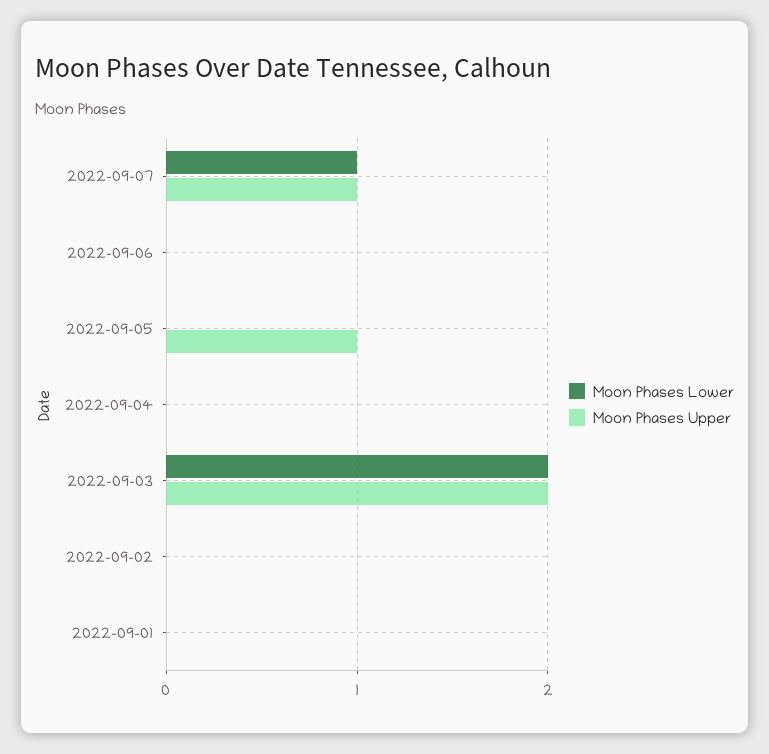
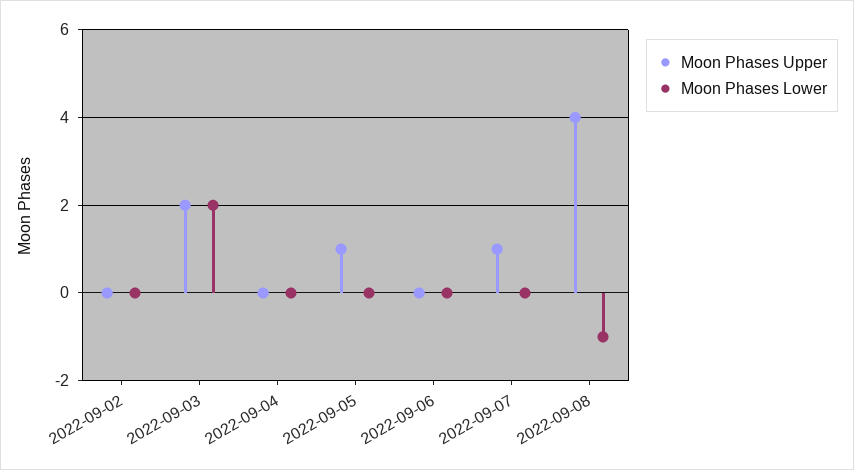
Moon Phases Lower, 2022-09-07: 1 -> 0
Moon Phases Lower, 2022-09-01: 0 -> none
Moon Phases Upper, 2022-09-01: 0 -> none
Moon Phases Upper, 2022-09-08: none -> 4
Moon Phases Lower, 2022-09-08: none -> -1

